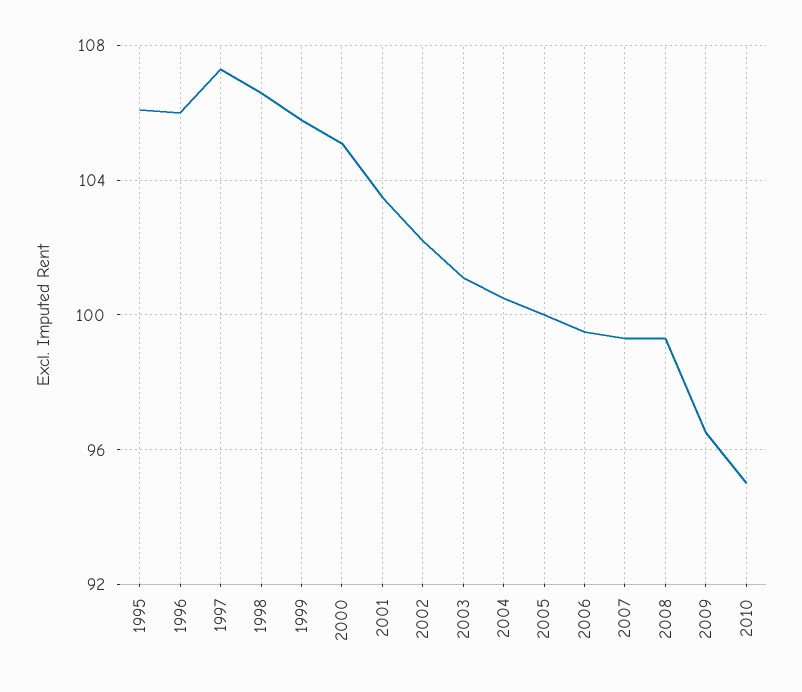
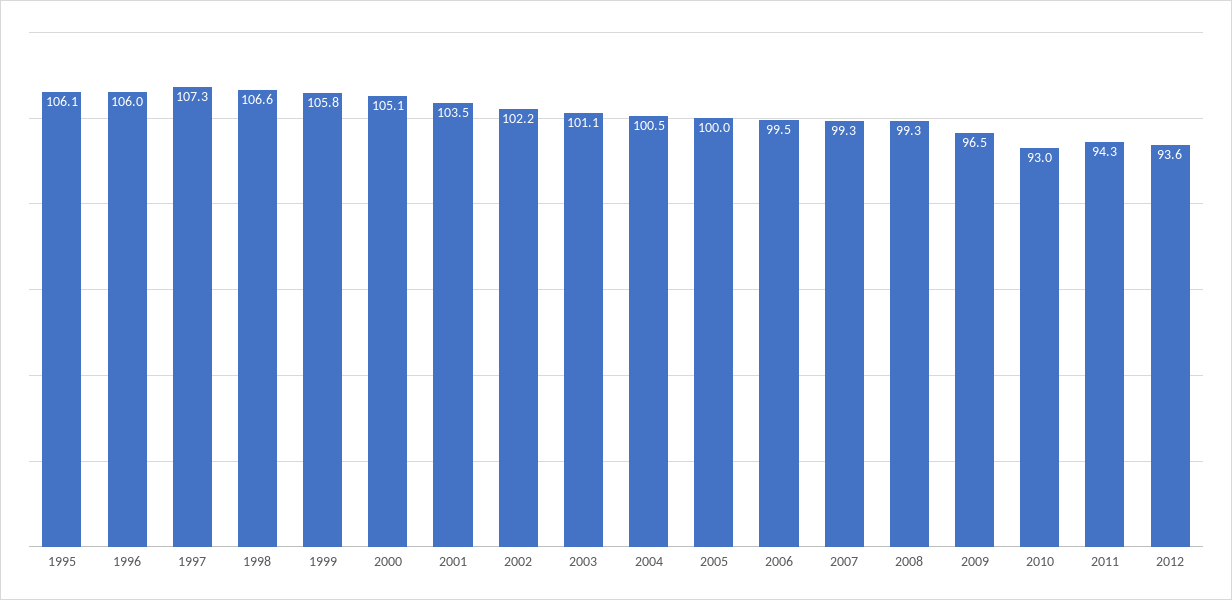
2010: 95 -> 93
2011: none -> 94.3
2012: none -> 93.6

